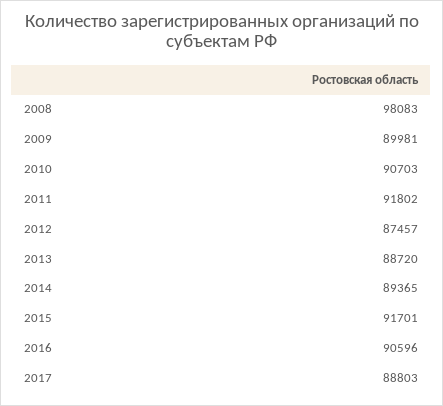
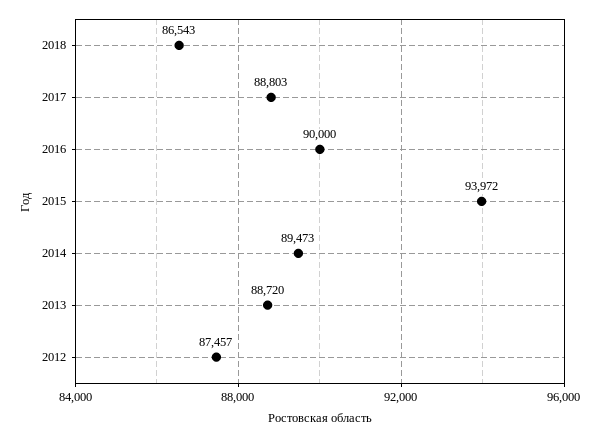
2008: 98083 -> none
2009: 89981 -> none
2010: 90703 -> none
2011: 91802 -> none
2014: 89365 -> 89473
2015: 91701 -> 93972
2016: 90596 -> 90000
2018: none -> 86543

